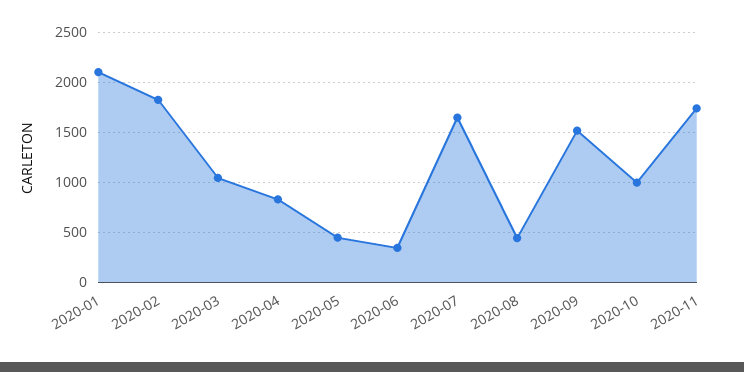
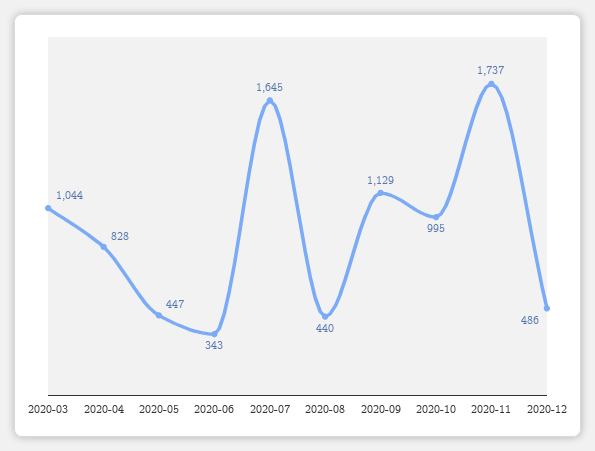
2020-01: 2100 -> none
2020-02: 1800 -> none
2020-09: 1500 -> 1129
2020-12: none -> 486

